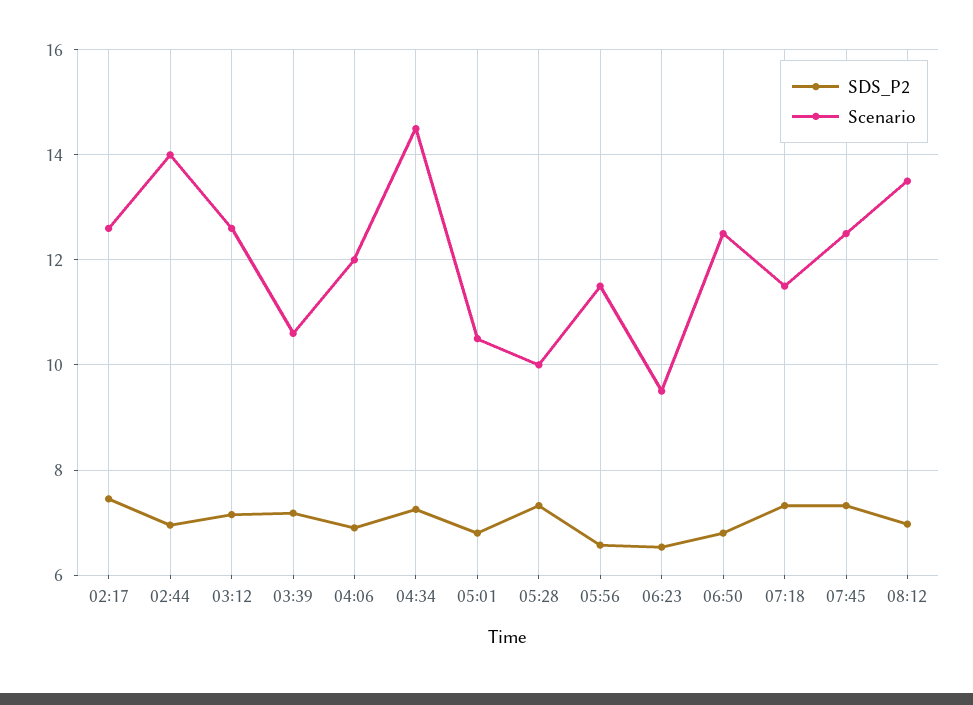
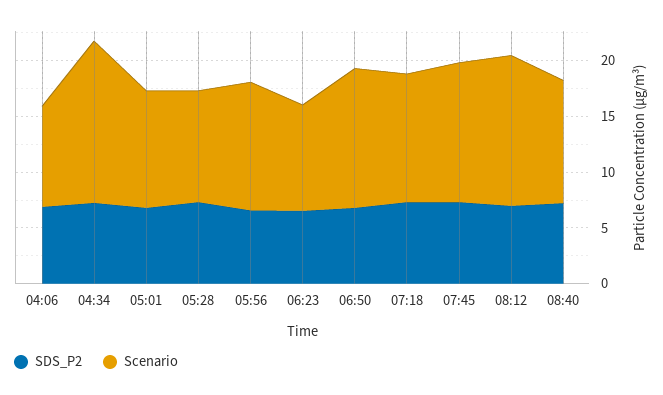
SDS_P2, 02:17: 7.4 -> none
Scenario, 02:17: 12.6 -> none
SDS_P2, 02:44: 7 -> none
Scenario, 02:44: 14 -> none
SDS_P2, 03:12: 7.2 -> none
Scenario, 03:12: 12.6 -> none
SDS_P2, 03:39: 7.2 -> none
Scenario, 03:39: 10.6 -> none
Scenario, 04:06: 12 -> 9
SDS_P2, 08:40: none -> 7
Scenario, 08:40: none -> 11

